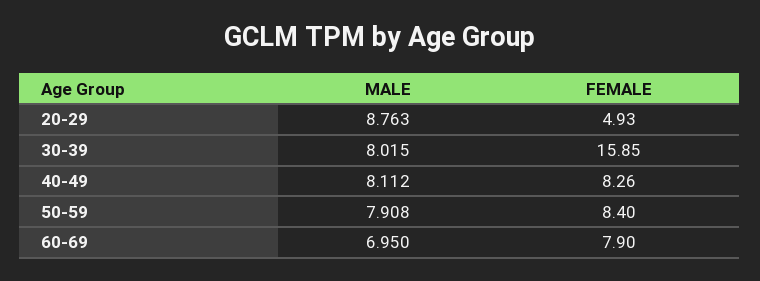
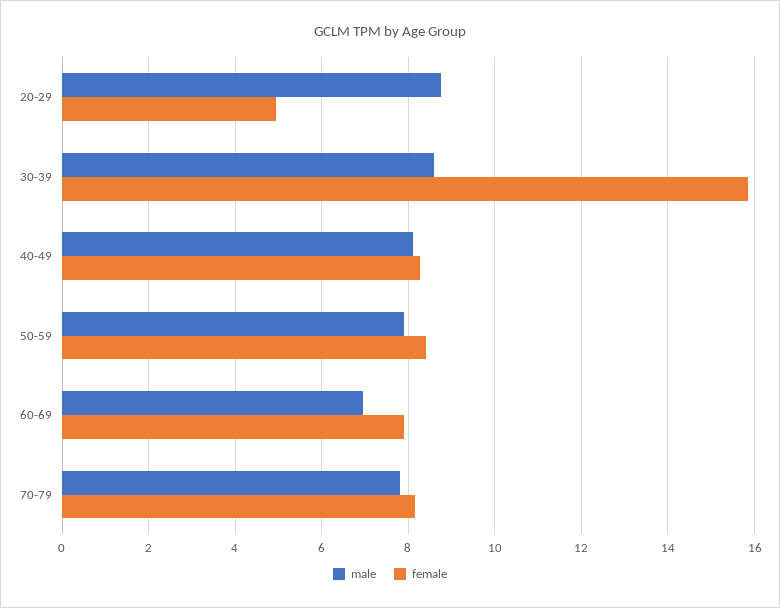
MALE, 30-39: 8.015 -> 8.6
MALE, 70-79: none -> 7.8
FEMALE, 70-79: none -> 8.2

